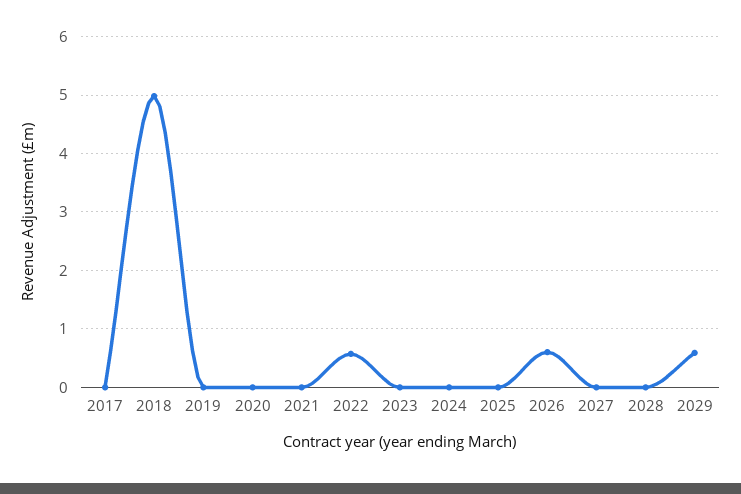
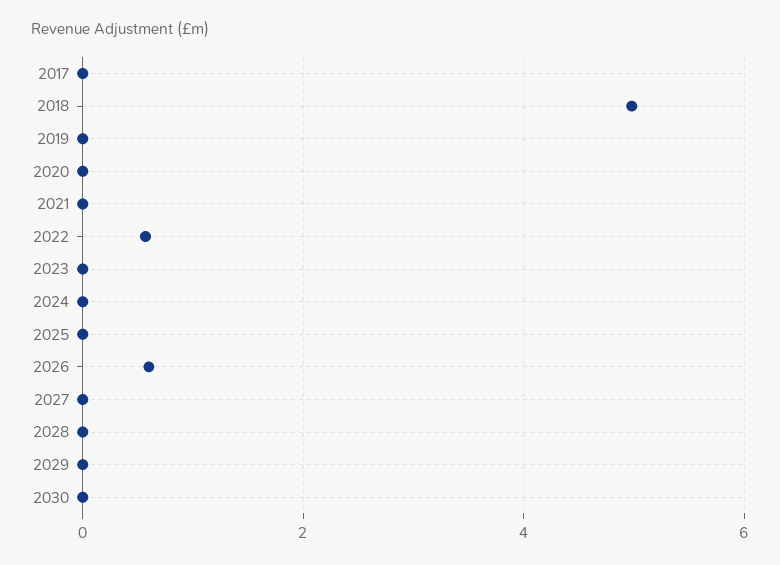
2029: 0.6 -> 0
2030: none -> 0

